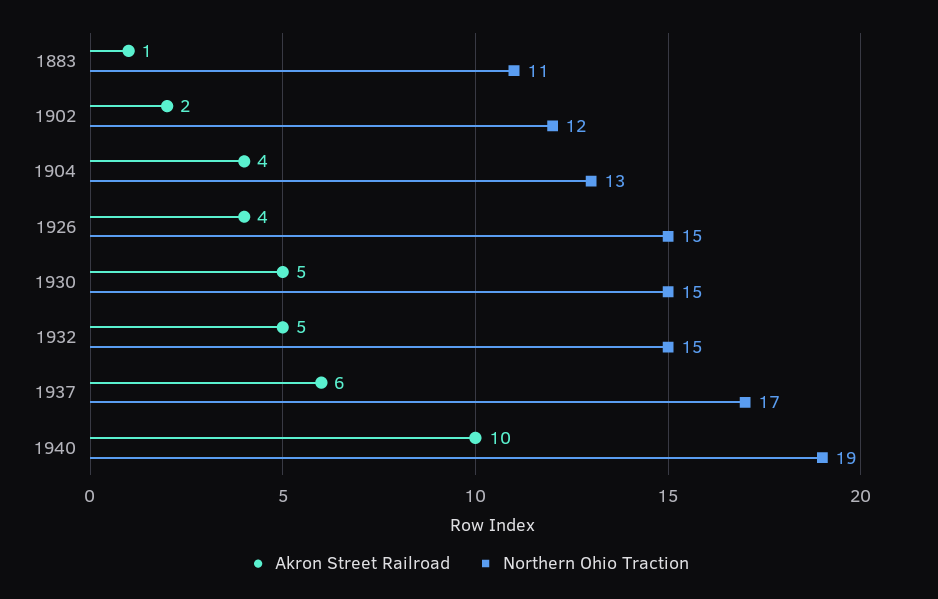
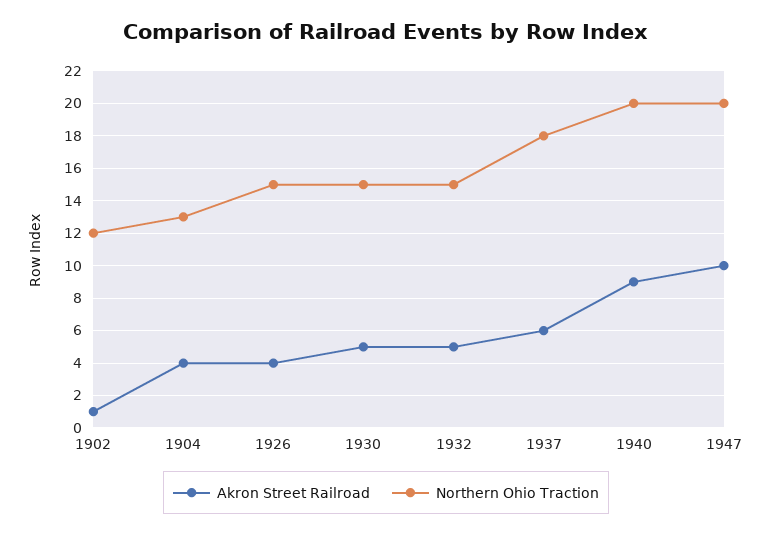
Akron Street Railroad, 1883: 1 -> none
Northern Ohio Traction, 1883: 11 -> none
Akron Street Railroad, 1902: 2 -> 1
Northern Ohio Traction, 1937: 17 -> 18
Akron Street Railroad, 1940: 10 -> 9
Northern Ohio Traction, 1940: 19 -> 20
Akron Street Railroad, 1947: none -> 10
Northern Ohio Traction, 1947: none -> 20

